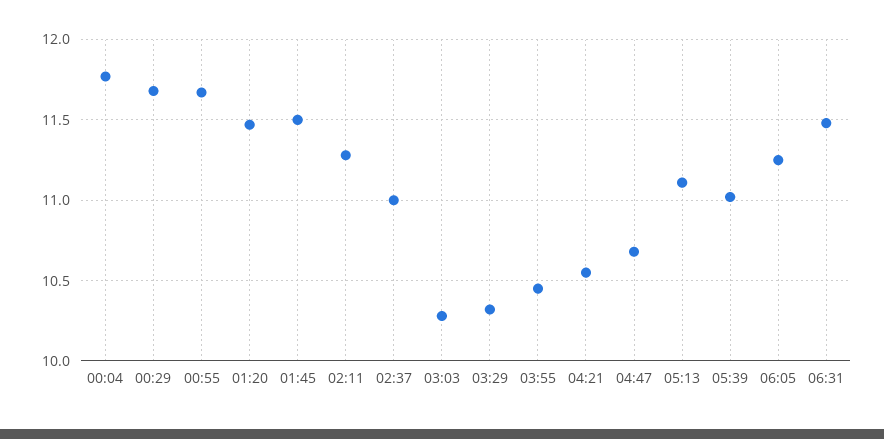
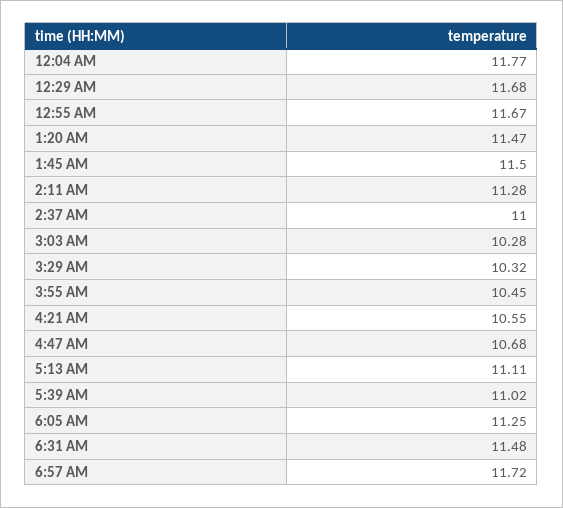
6:57 AM: none -> 11.72

